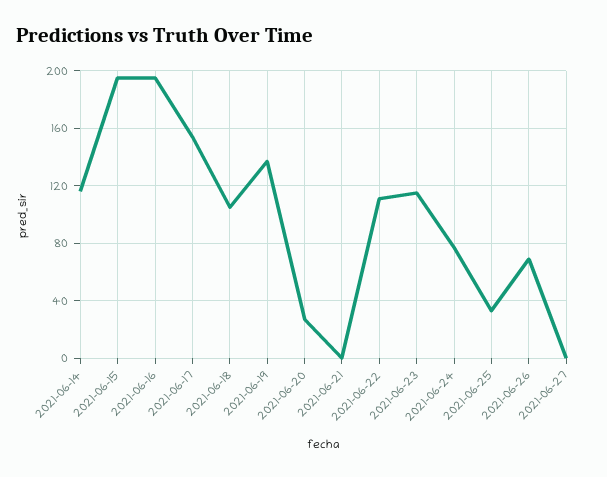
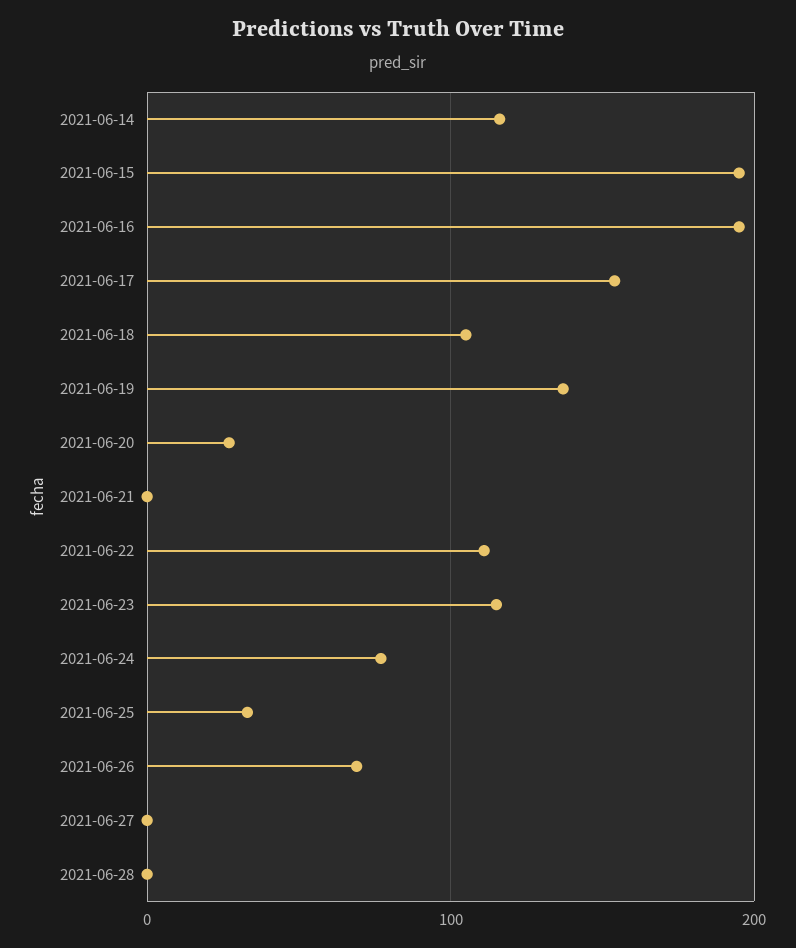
2021-06-28: none -> 0

